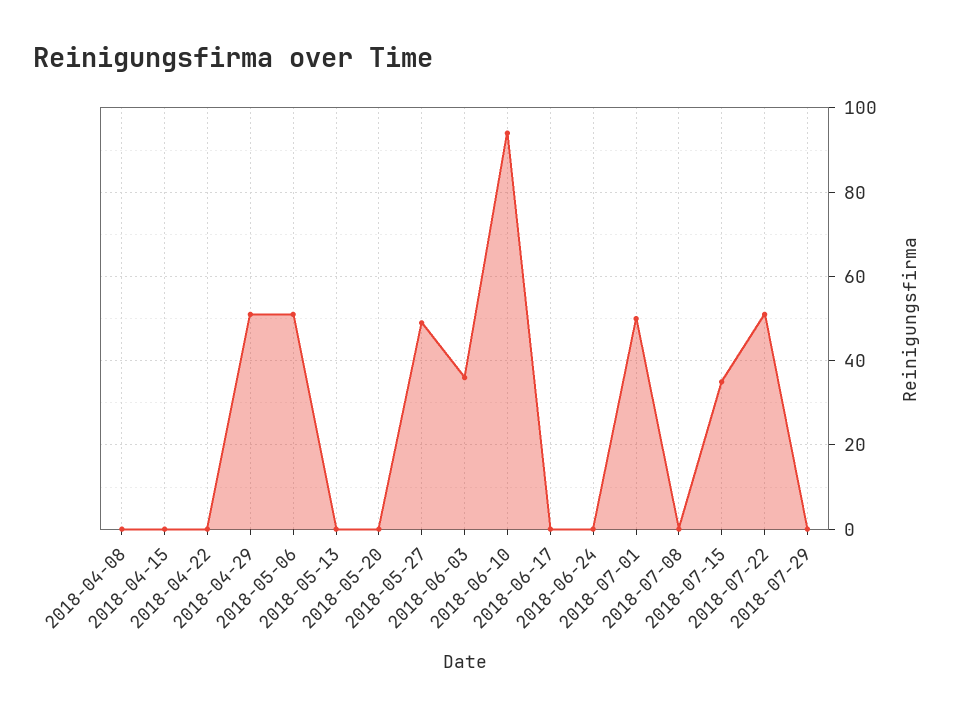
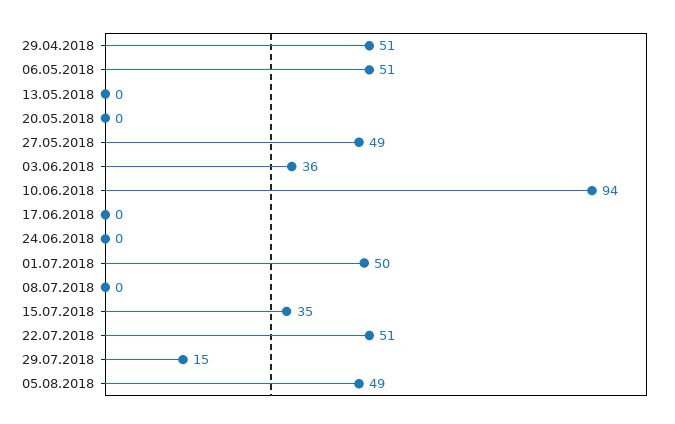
2018-04-08: 0 -> none
2018-04-15: 0 -> none
2018-04-22: 0 -> none
2018-07-29: 0 -> 15
05.08.2018: none -> 49

